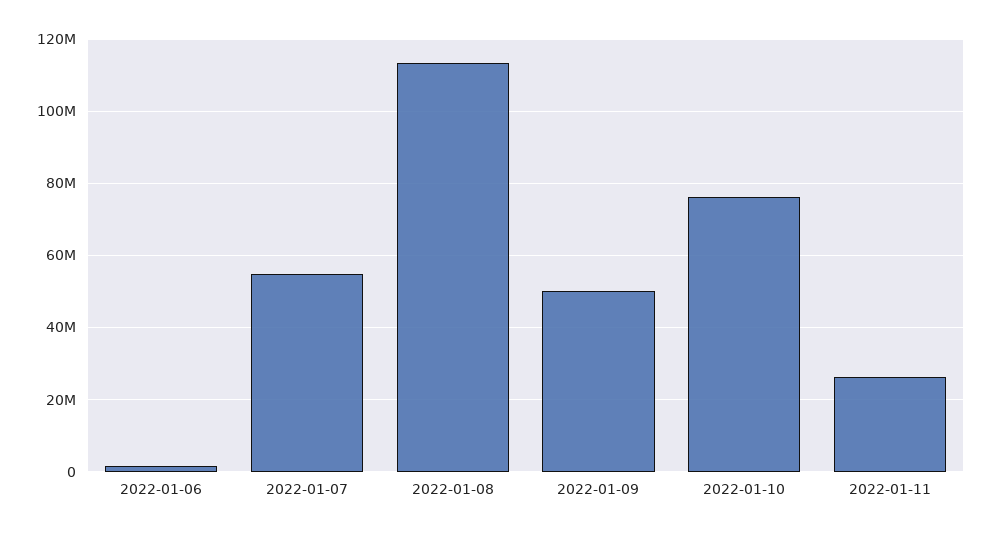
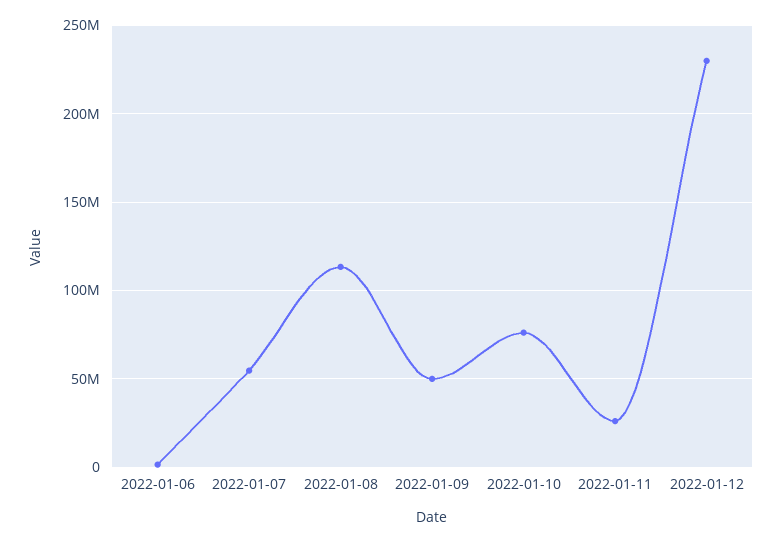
2022-01-12: none -> 230000000

